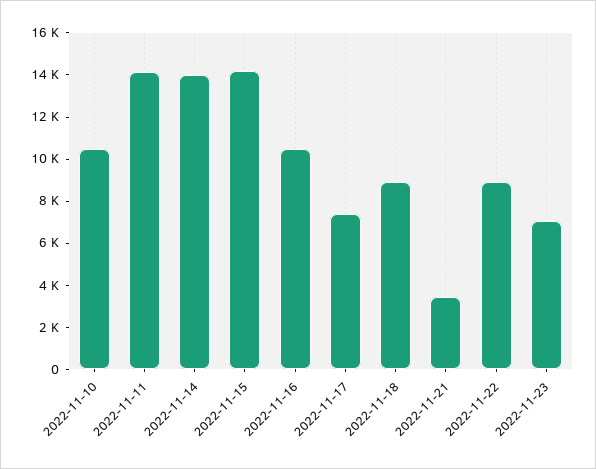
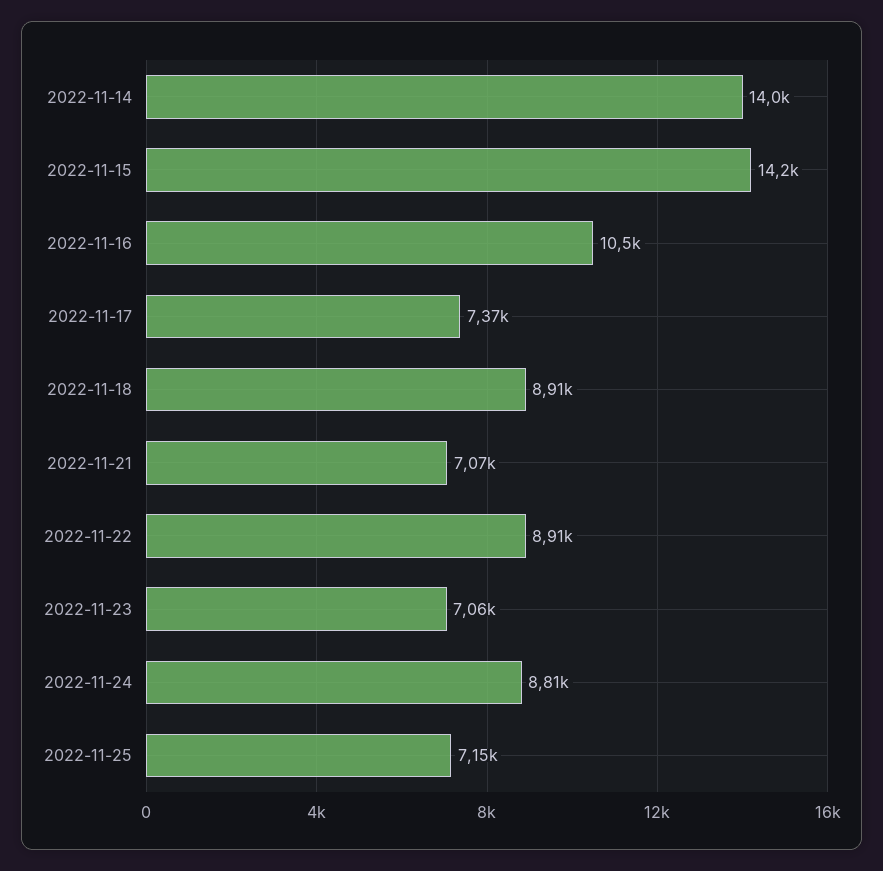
2022-11-10: 10500 -> none
2022-11-11: 14000 -> none
2022-11-21: 3500 -> 7070
2022-11-24: none -> 8810
2022-11-25: none -> 7150

